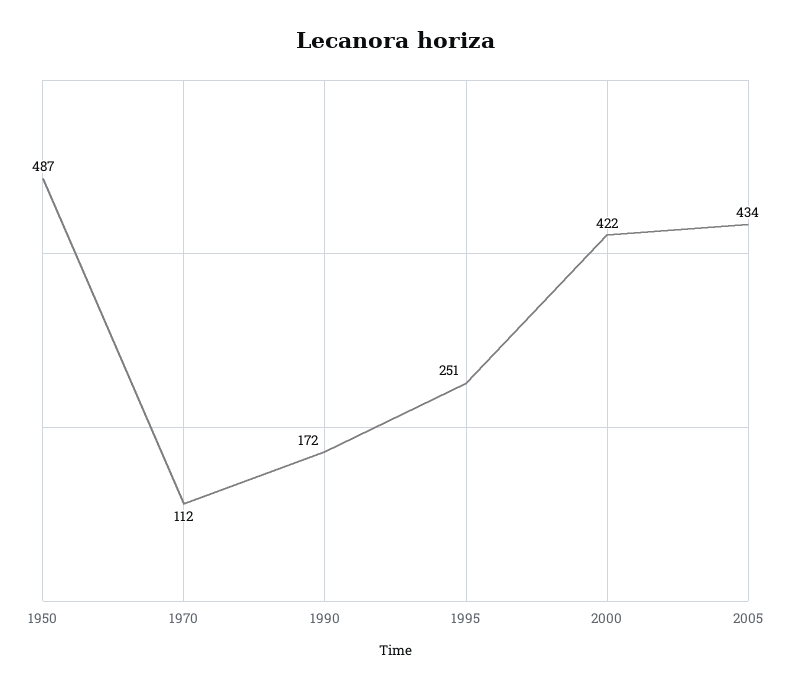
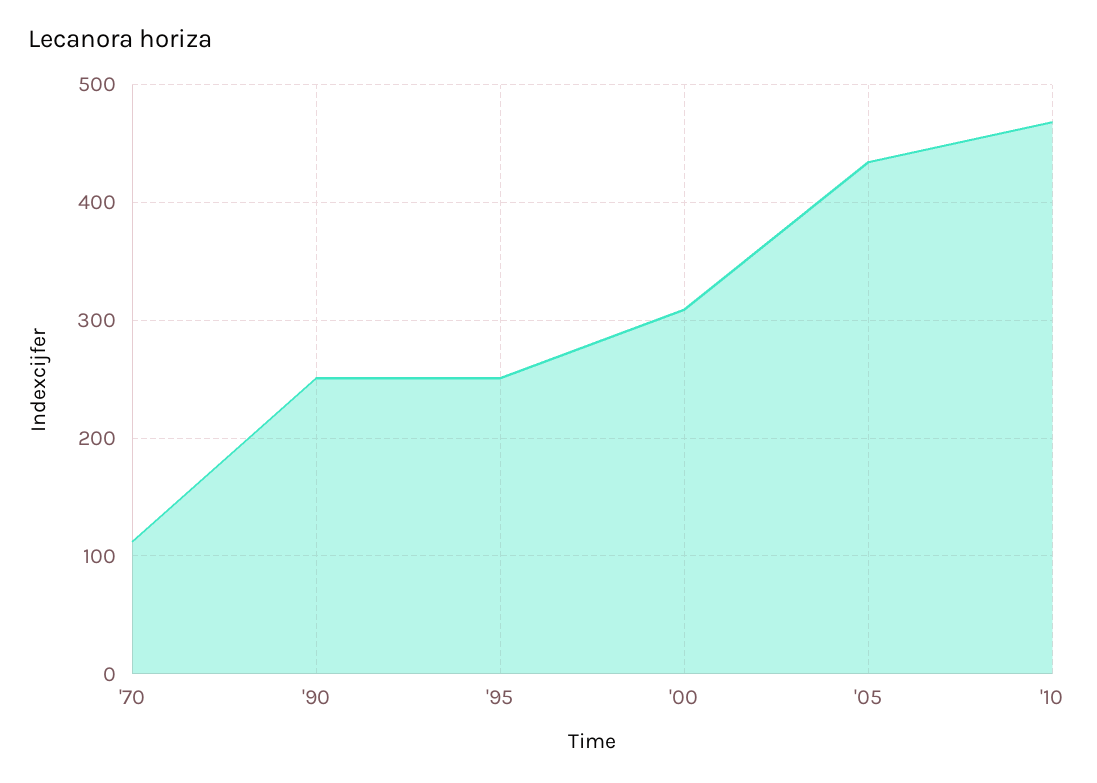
1950: 487 -> none
1990: 172 -> 250
2000: 422 -> 310
'10: none -> 470

